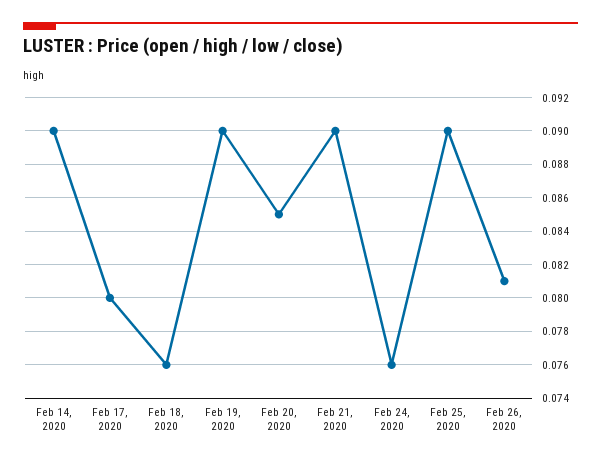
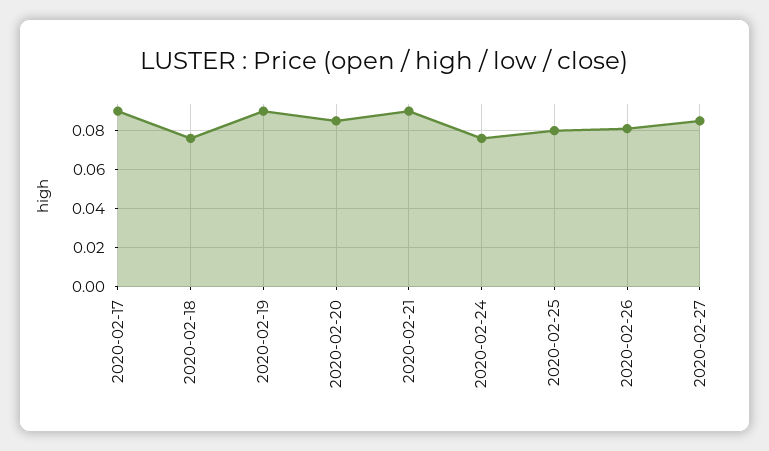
Feb 14, 2020: 0.09 -> none
Feb 17, 2020: 0.08 -> 0.09
Feb 25, 2020: 0.09 -> 0.08
2020-02-27: none -> 0.085

